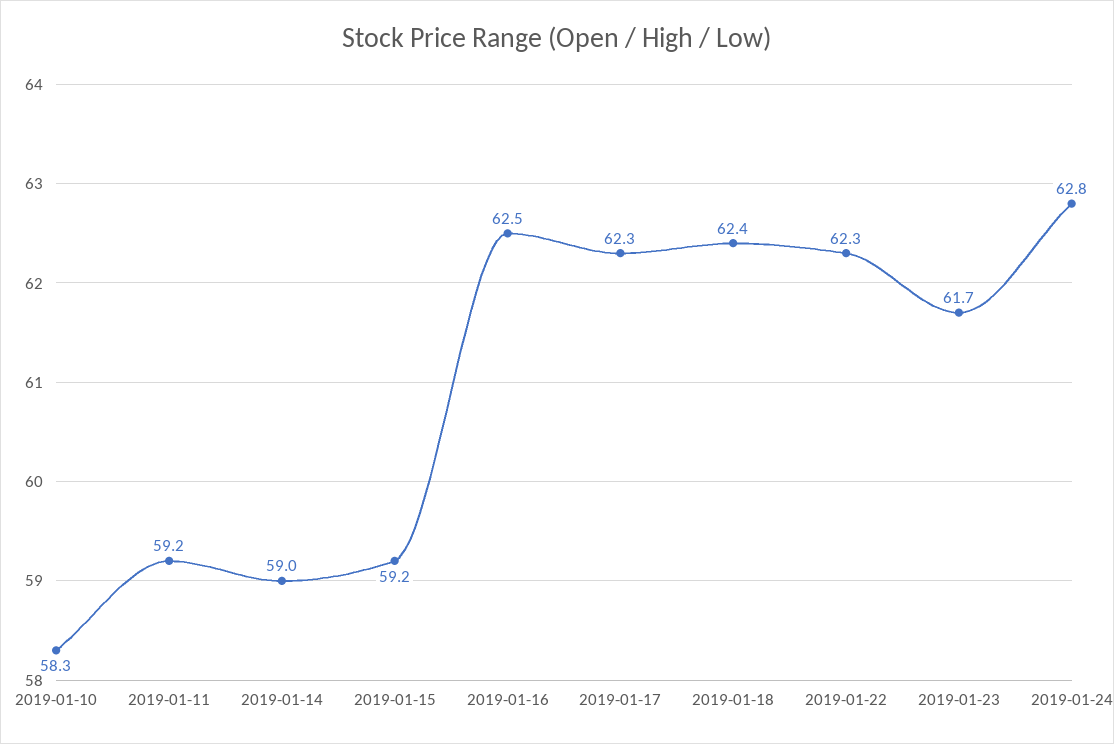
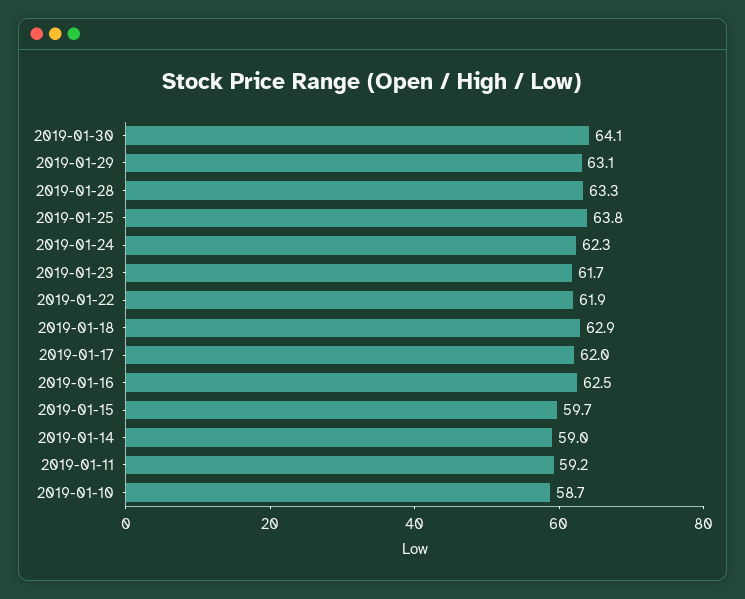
2019-01-10: 58.3 -> 58.7
2019-01-15: 59.2 -> 59.7
2019-01-17: 62.3 -> 62
2019-01-18: 62.4 -> 62.9
2019-01-22: 62.3 -> 61.9
2019-01-24: 62.8 -> 62.3
2019-01-30: none -> 64.1
2019-01-29: none -> 63.1
2019-01-28: none -> 63.3
2019-01-25: none -> 63.8

